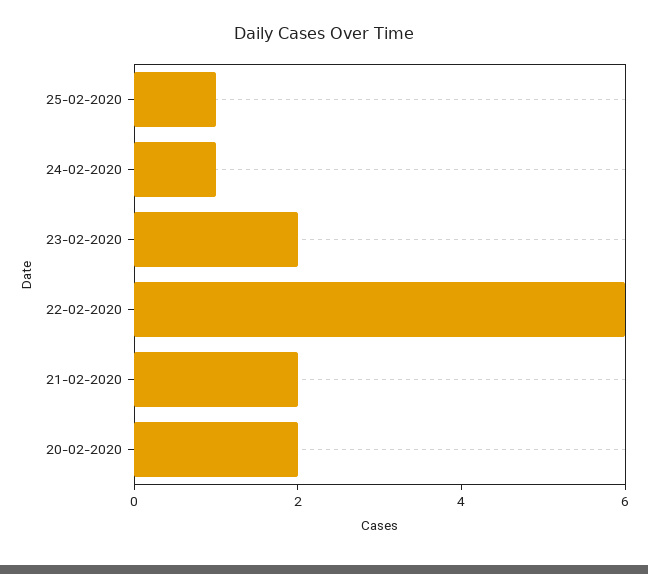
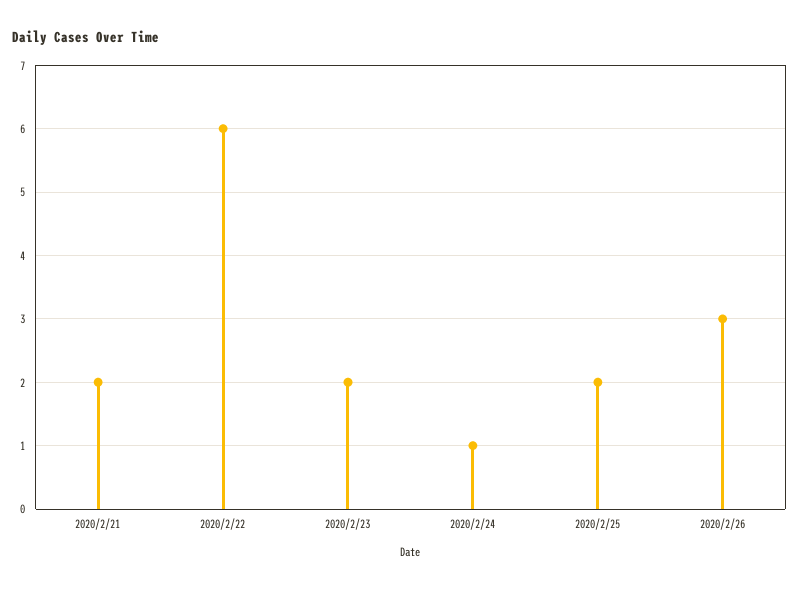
25-02-2020: 1 -> 2
20-02-2020: 2 -> none
2020/2/26: none -> 3

